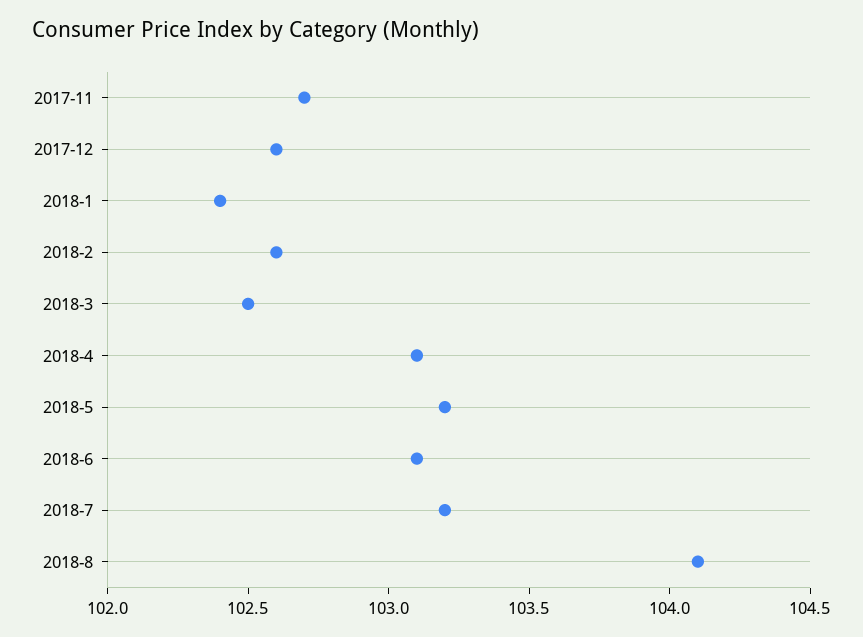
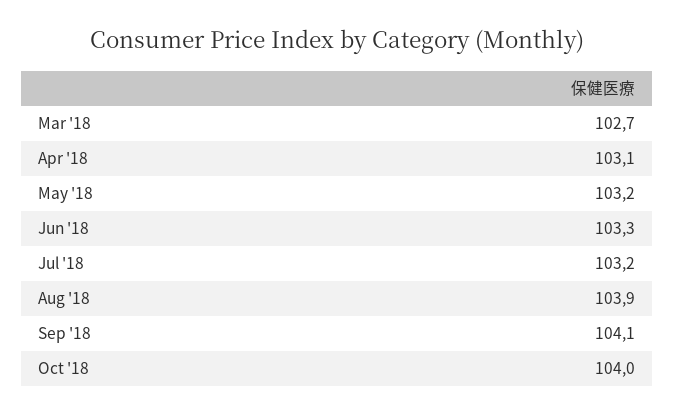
2017-11: 102.7 -> none
2017-12: 102.6 -> none
2018-1: 102.4 -> none
2018-2: 102.6 -> none
2018-3: 102.5 -> 102.7
2018-6: 103.1 -> 103.3
2018-8: 104.1 -> 103.9
Sep '18: none -> 104.1
Oct '18: none -> 104

